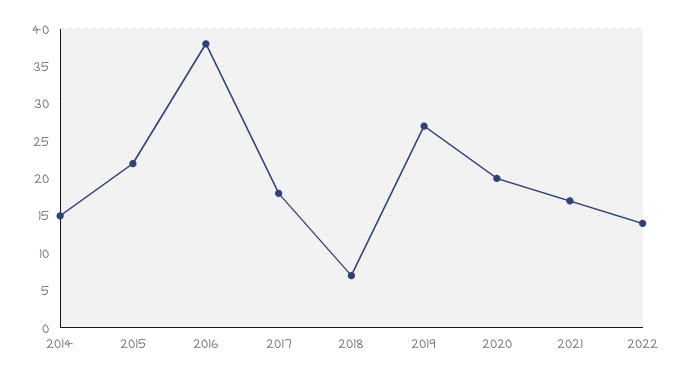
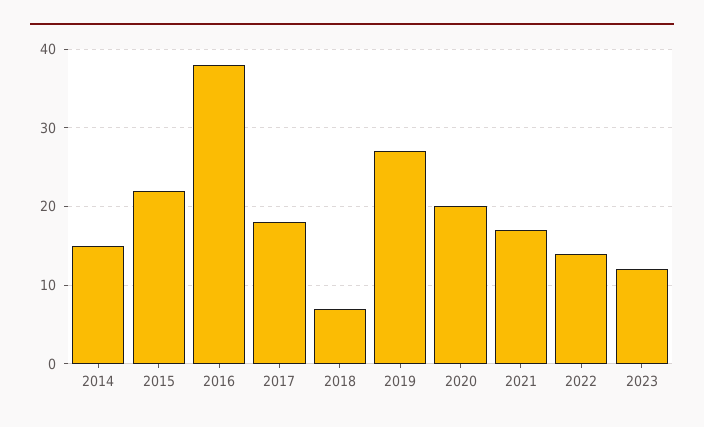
2023: none -> 12

